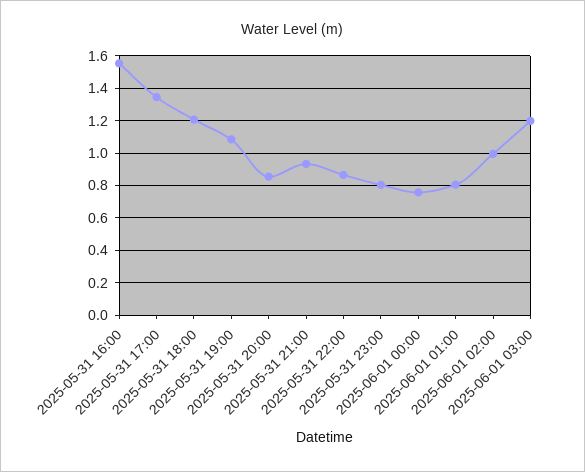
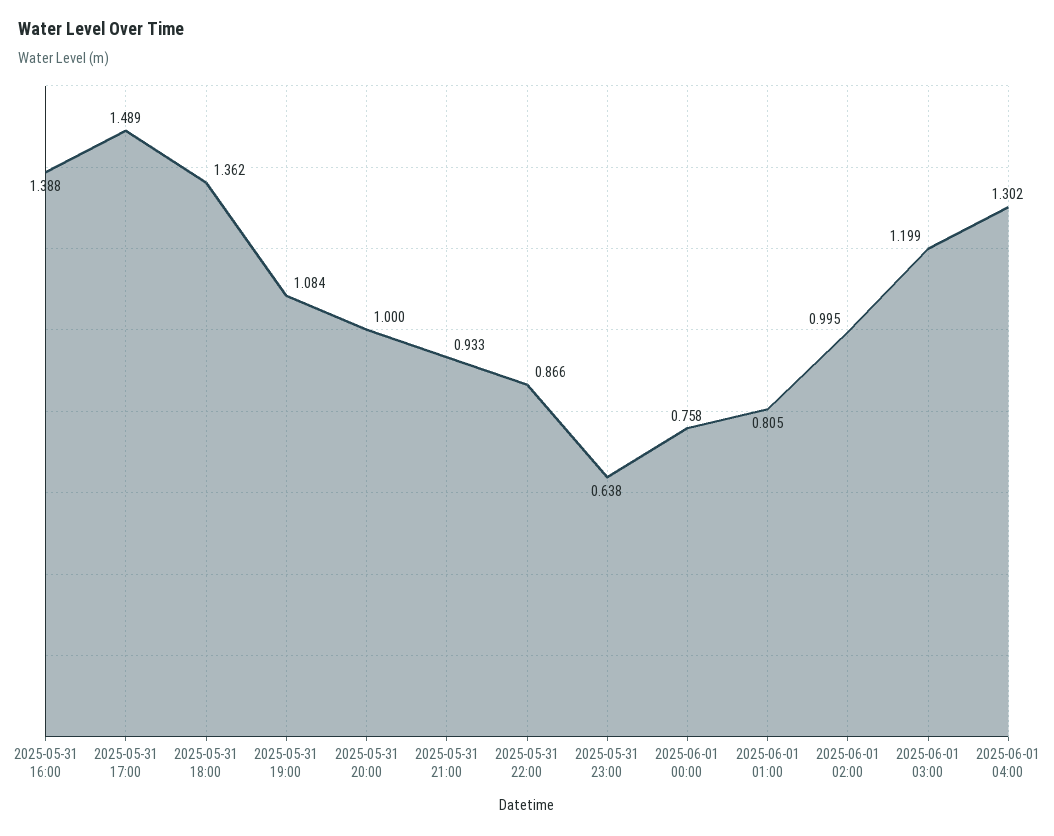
2025-05-31 16:00: 1.55 -> 1.388
2025-05-31 17:00: 1.35 -> 1.489
2025-05-31 18:00: 1.2 -> 1.362
2025-05-31 20:00: 0.85 -> 1
2025-05-31 23:00: 0.8 -> 0.638
2025-06-01 04:00: none -> 1.302

